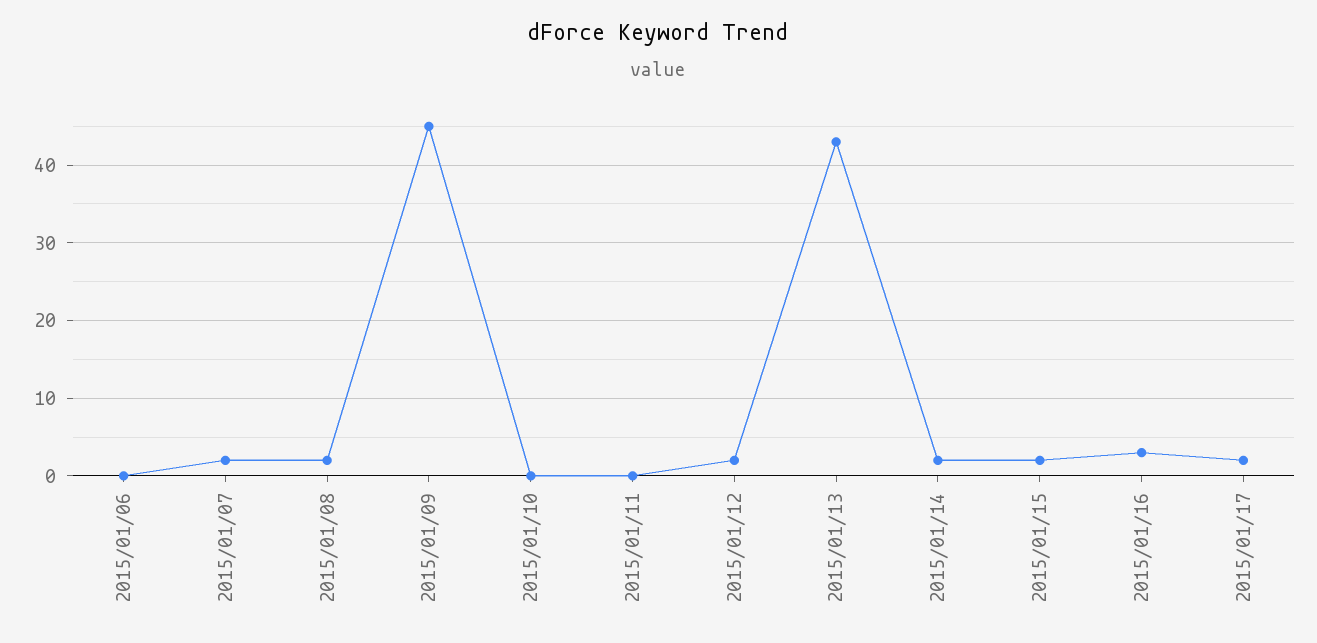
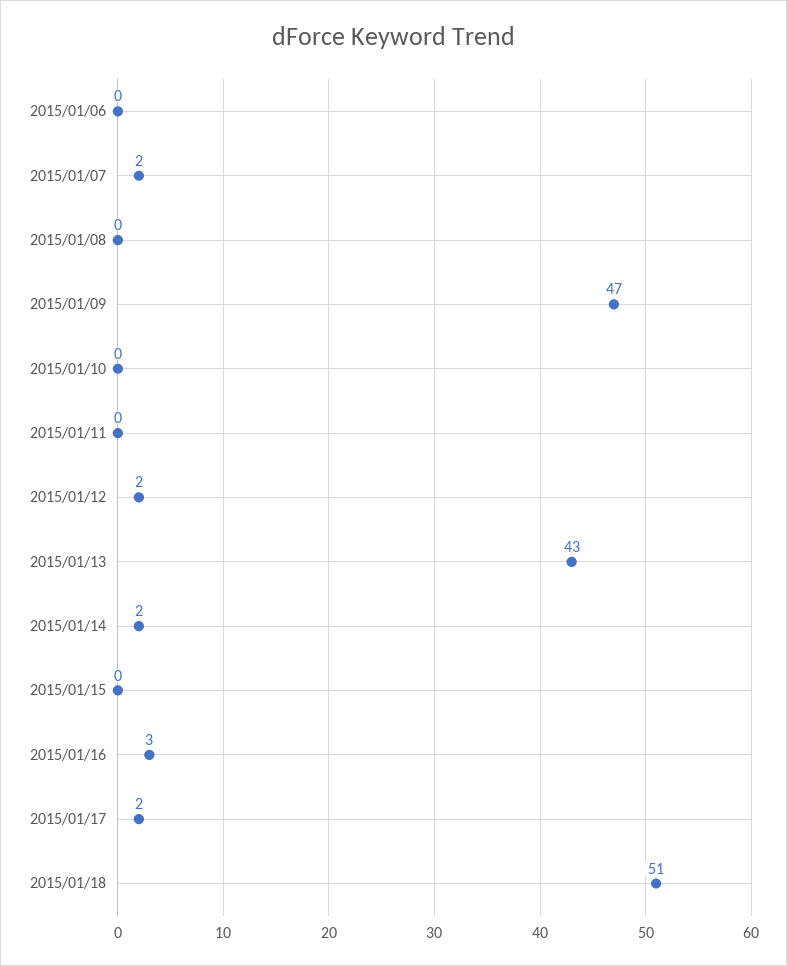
2015/01/08: 2 -> 0
2015/01/09: 45 -> 47
2015/01/15: 2 -> 0
2015/01/18: none -> 51

